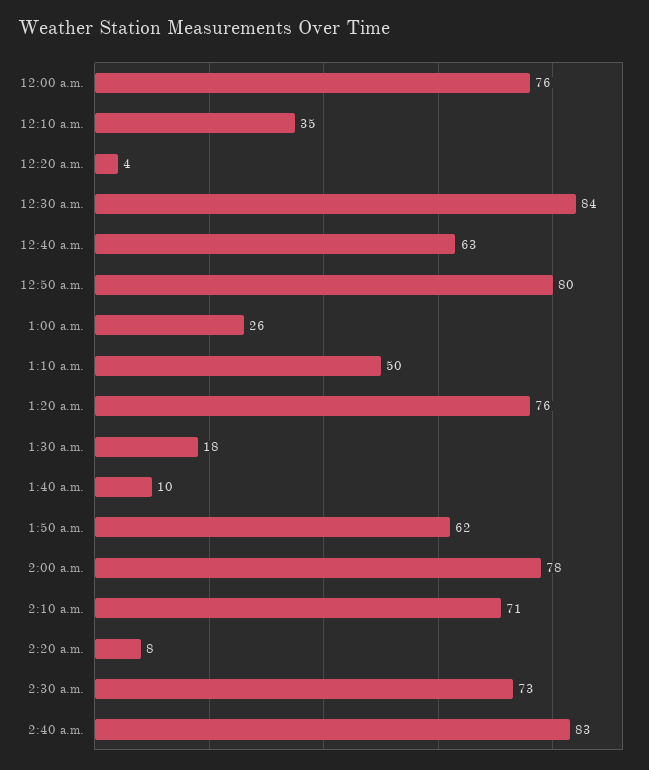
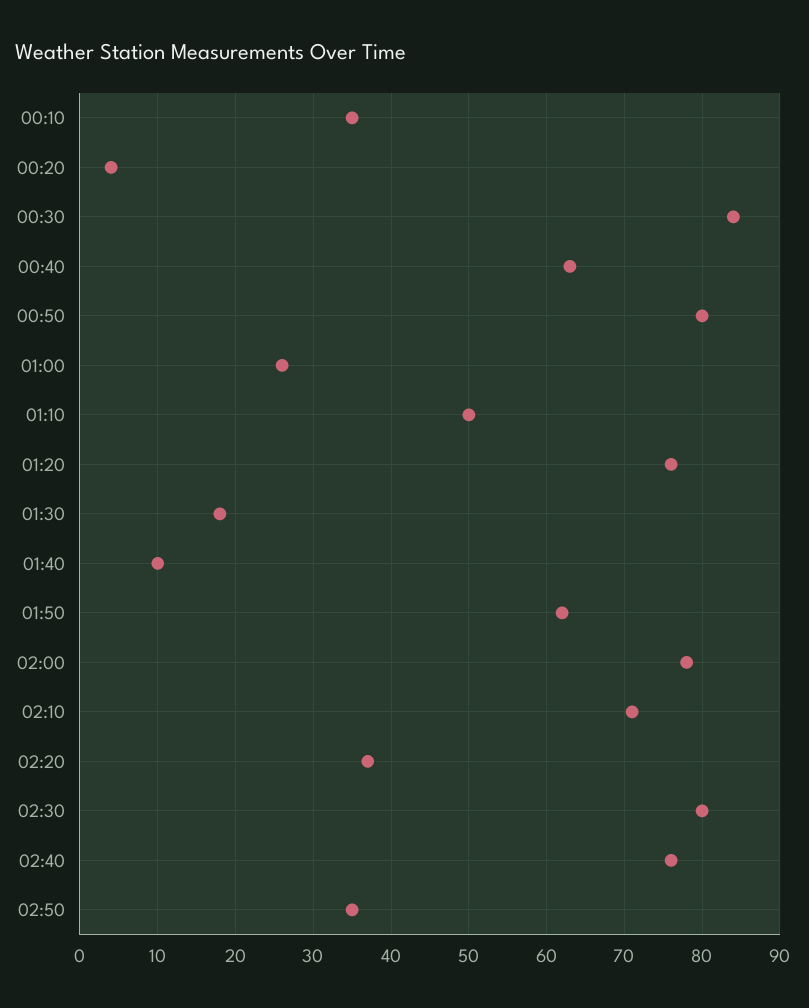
12:00 a.m.: 76 -> none
2:20 a.m.: 8 -> 37
2:30 a.m.: 73 -> 80
2:40 a.m.: 83 -> 76
02:50: none -> 35

